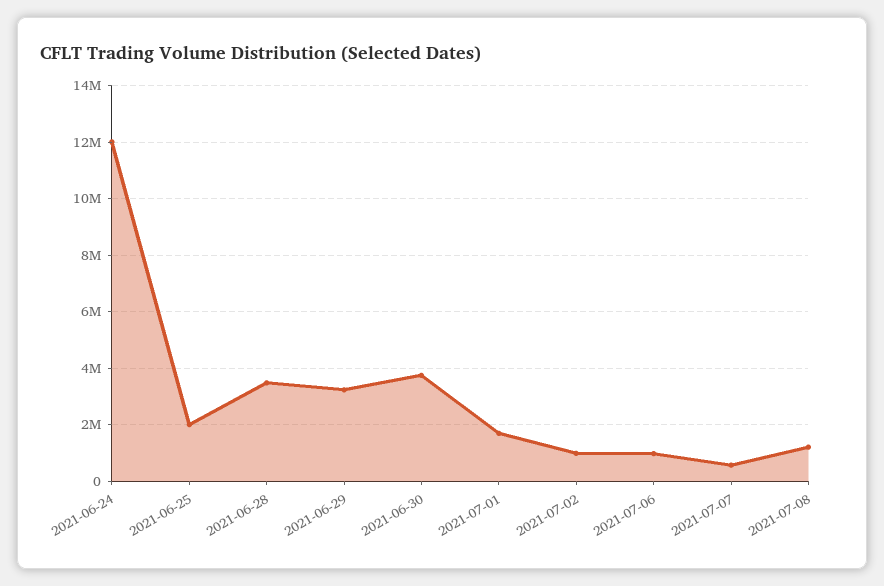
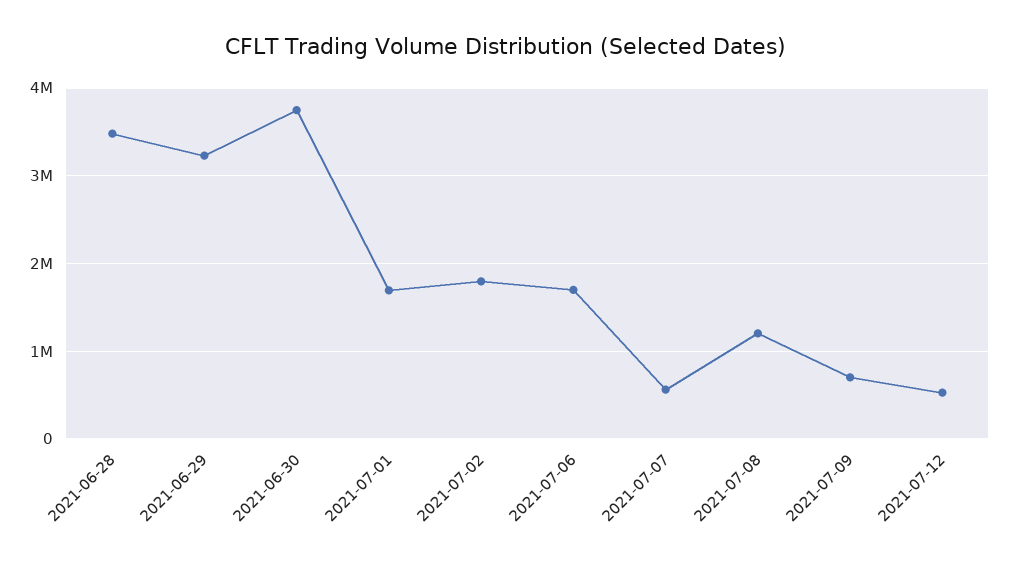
2021-06-24: 12000000 -> none
2021-06-25: 2000000 -> none
2021-07-02: 1000000 -> 1800000
2021-07-06: 1000000 -> 1700000
2021-07-09: none -> 700000
2021-07-12: none -> 500000

